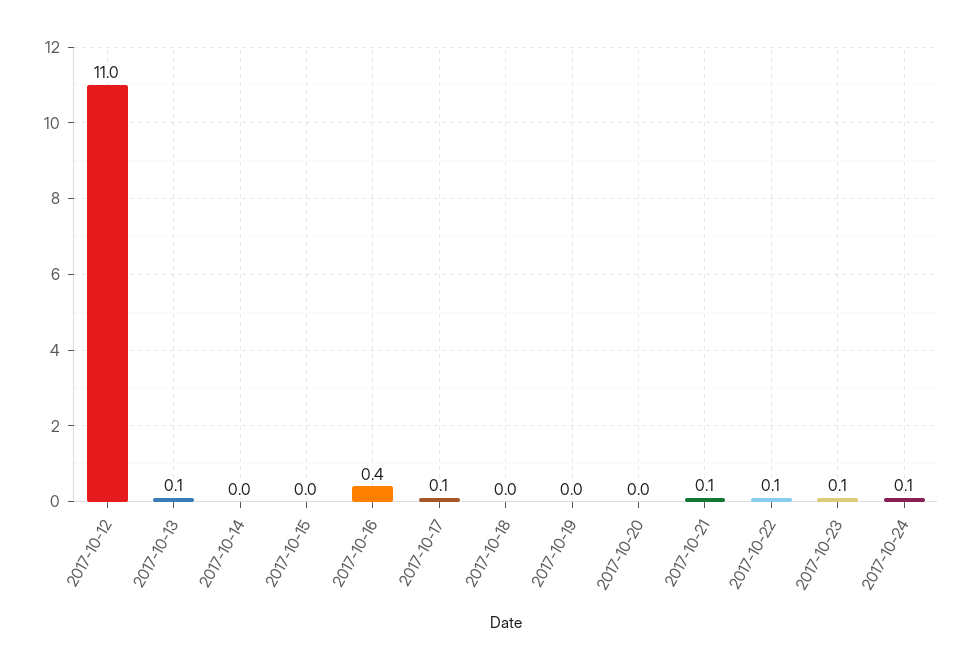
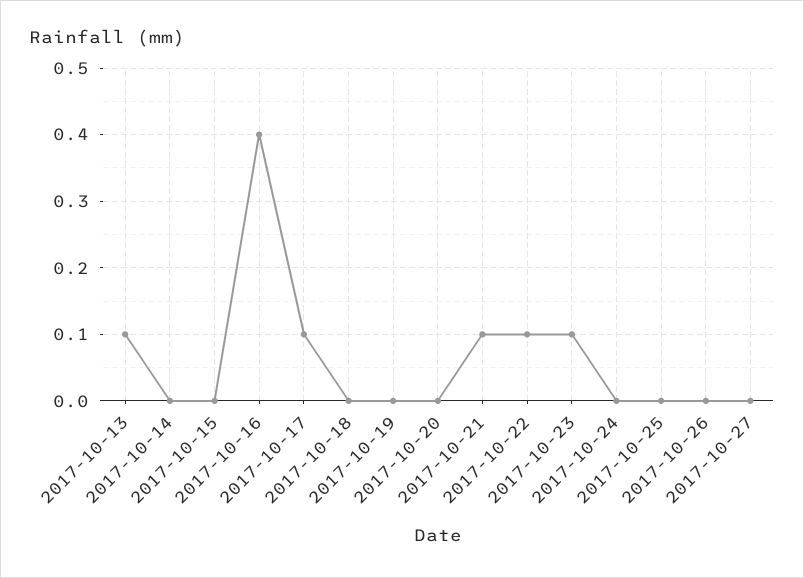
2017-10-12: 11 -> none
2017-10-24: 0.1 -> 0
2017-10-25: none -> 0
2017-10-26: none -> 0
2017-10-27: none -> 0

